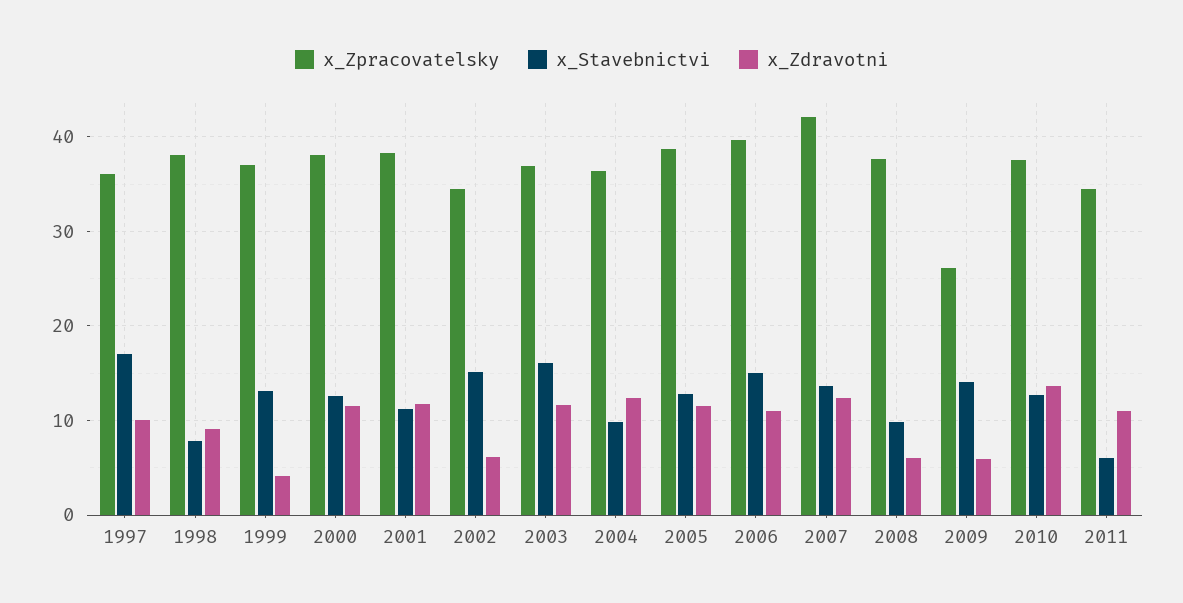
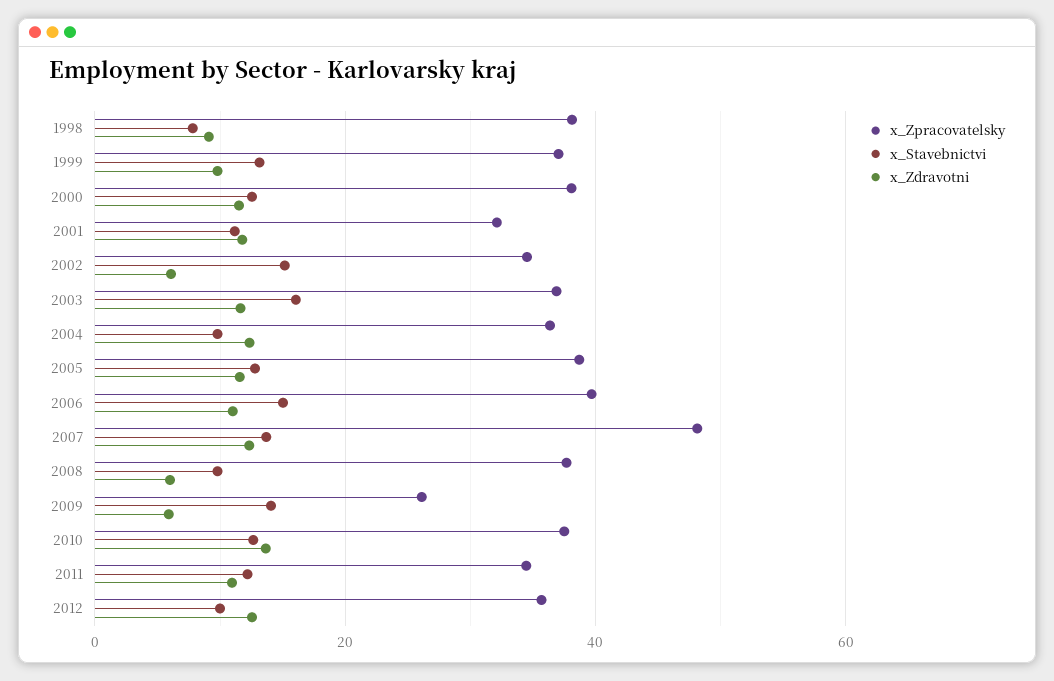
x_Zpracovatelsky, 1997: 36 -> none
x_Stavebnictvi, 1997: 17 -> none
x_Zdravotni, 1997: 10 -> none
x_Zdravotni, 1999: 4 -> 10
x_Zpracovatelsky, 2001: 38 -> 32
x_Zpracovatelsky, 2007: 42 -> 48
x_Stavebnictvi, 2011: 6 -> 12
x_Zpracovatelsky, 2012: none -> 36
x_Stavebnictvi, 2012: none -> 10
x_Zdravotni, 2012: none -> 12

